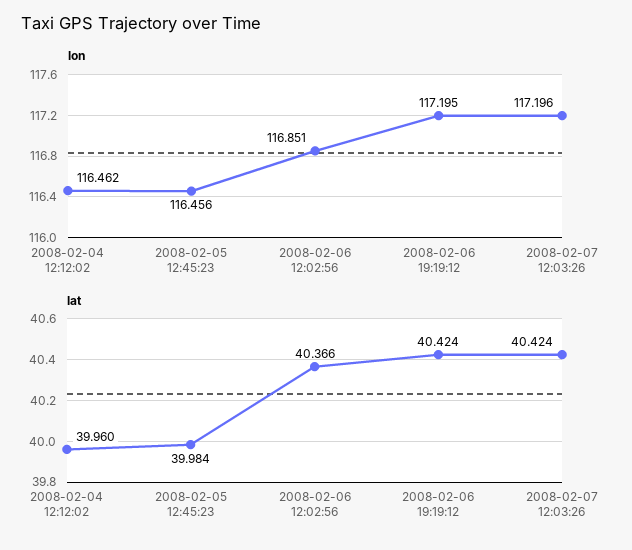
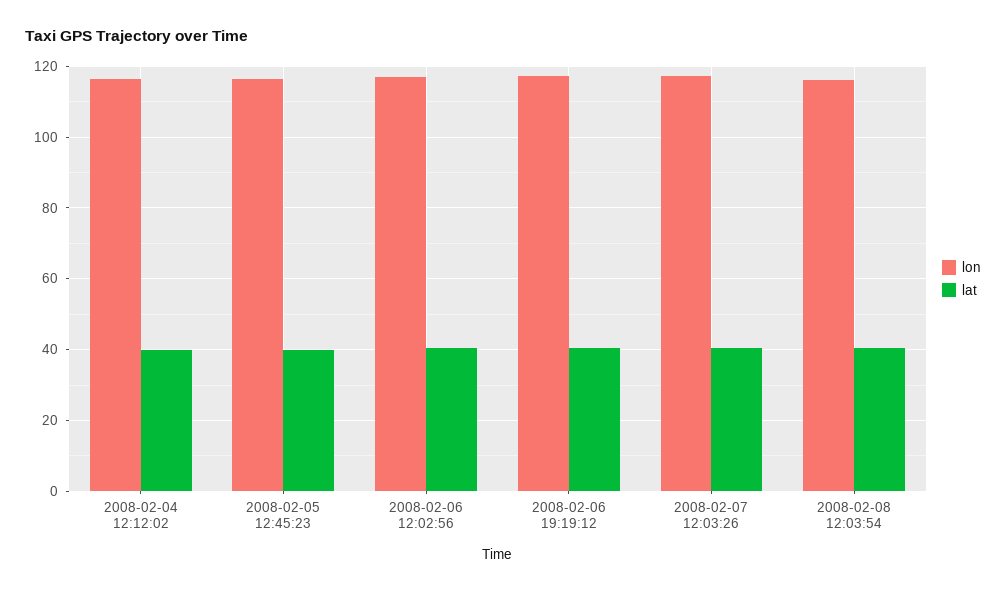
lon, 2008-02-08 12:03:54: none -> 116
lat, 2008-02-08 12:03:54: none -> 40

